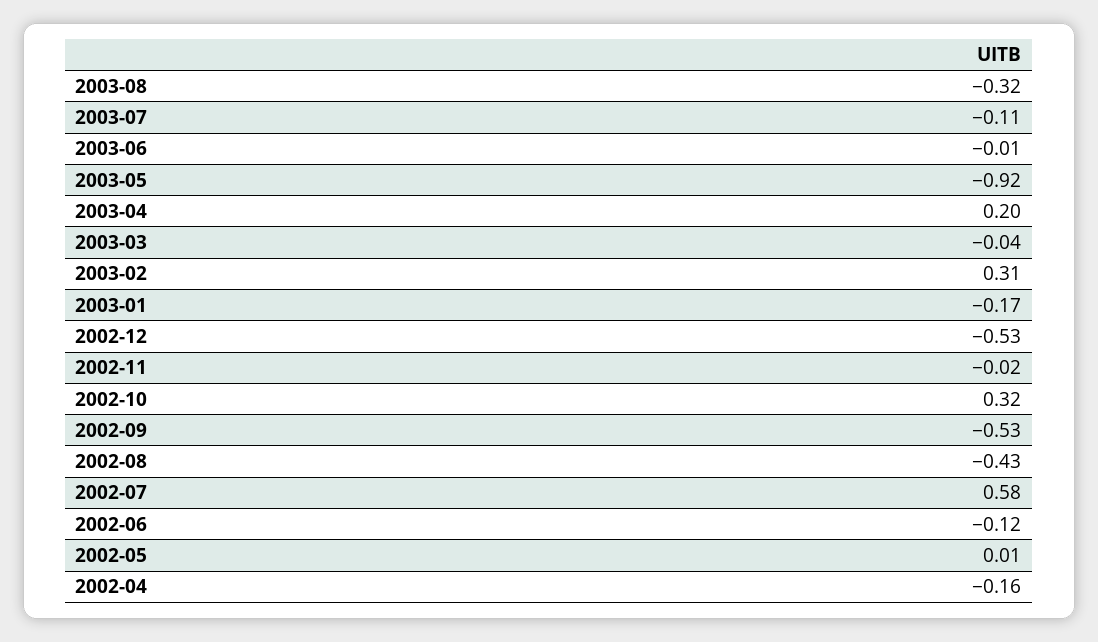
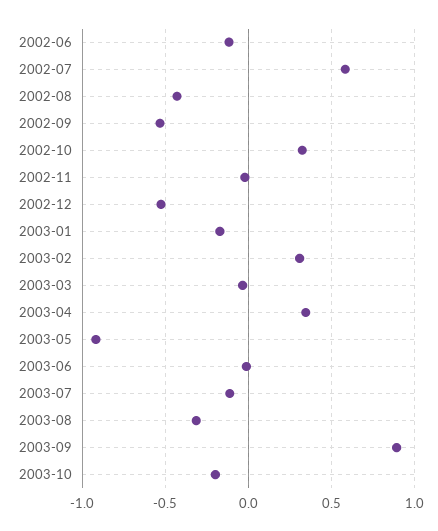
2003-04: 0.2 -> 0.35
2002-05: 0.01 -> none
2002-04: -0.16 -> none
2003-09: none -> 0.9
2003-10: none -> -0.2

